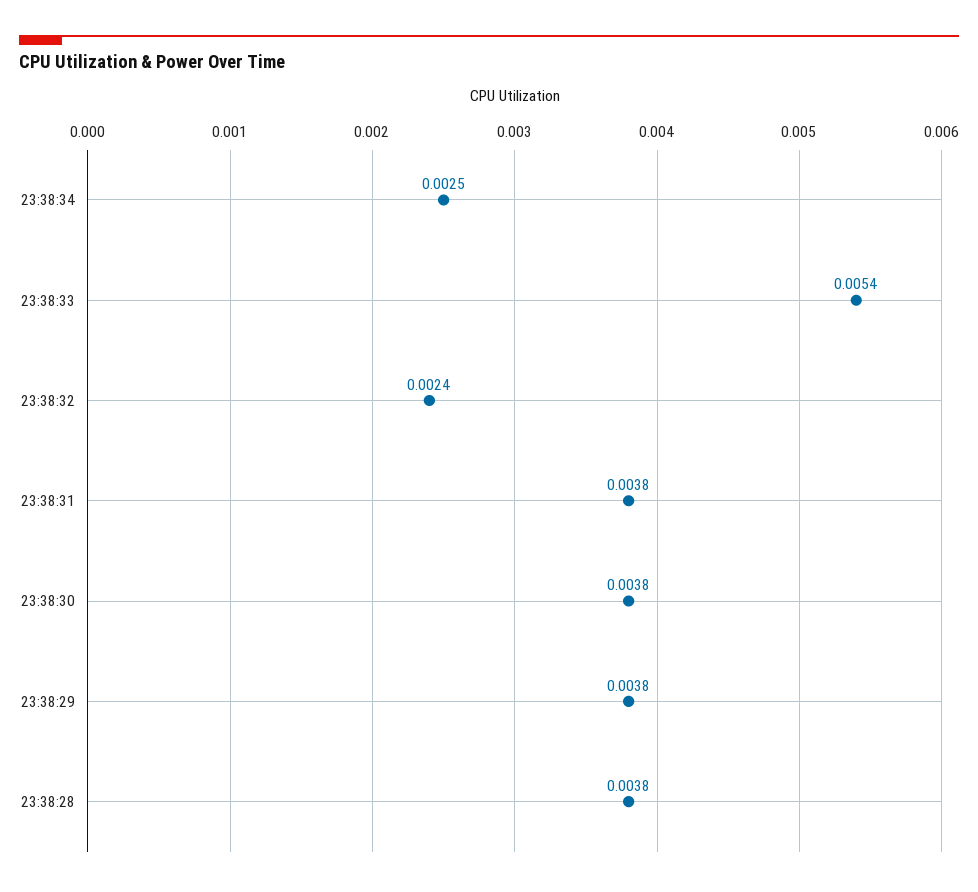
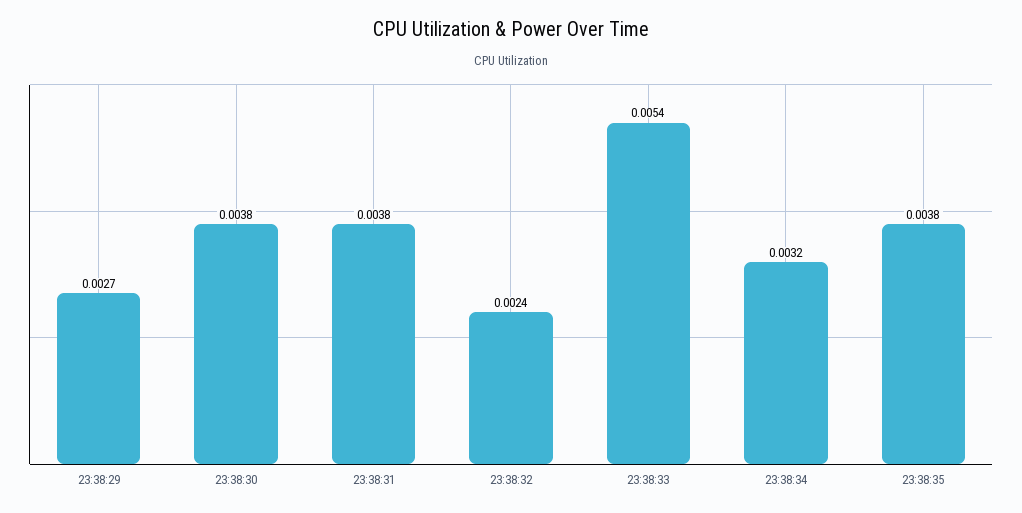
23:38:34: 0.0025 -> 0.0032
23:38:29: 0.0038 -> 0.0027
23:38:28: 0.0038 -> none
23:38:35: none -> 0.0038

